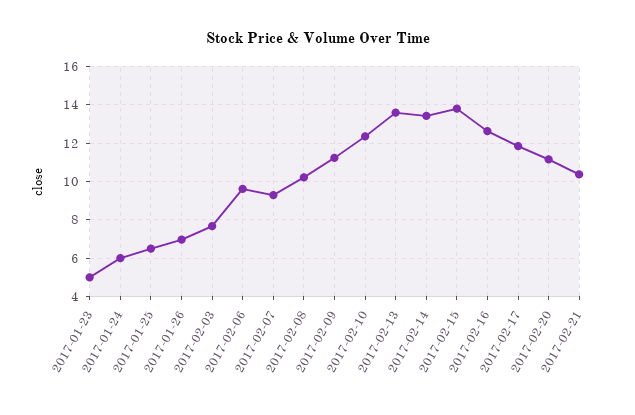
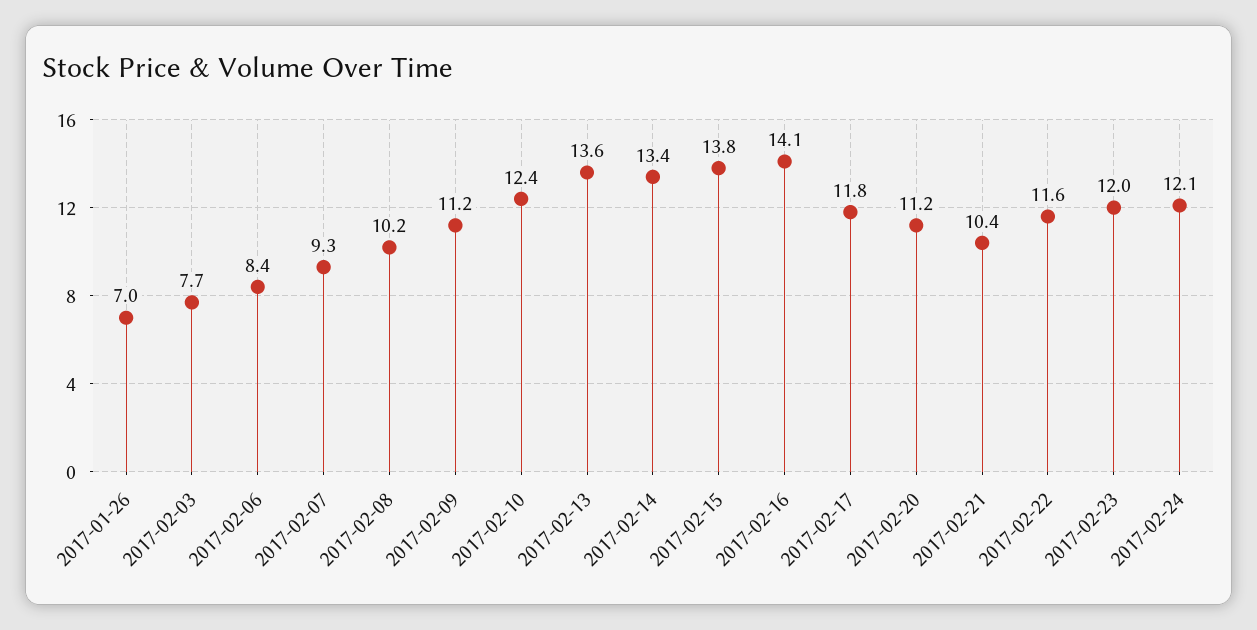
2017-01-23: 5 -> none
2017-01-24: 6 -> none
2017-01-25: 6.5 -> none
2017-02-06: 9.5 -> 8.4
2017-02-16: 12.5 -> 14.1
2017-02-22: none -> 11.6
2017-02-23: none -> 12
2017-02-24: none -> 12.1

